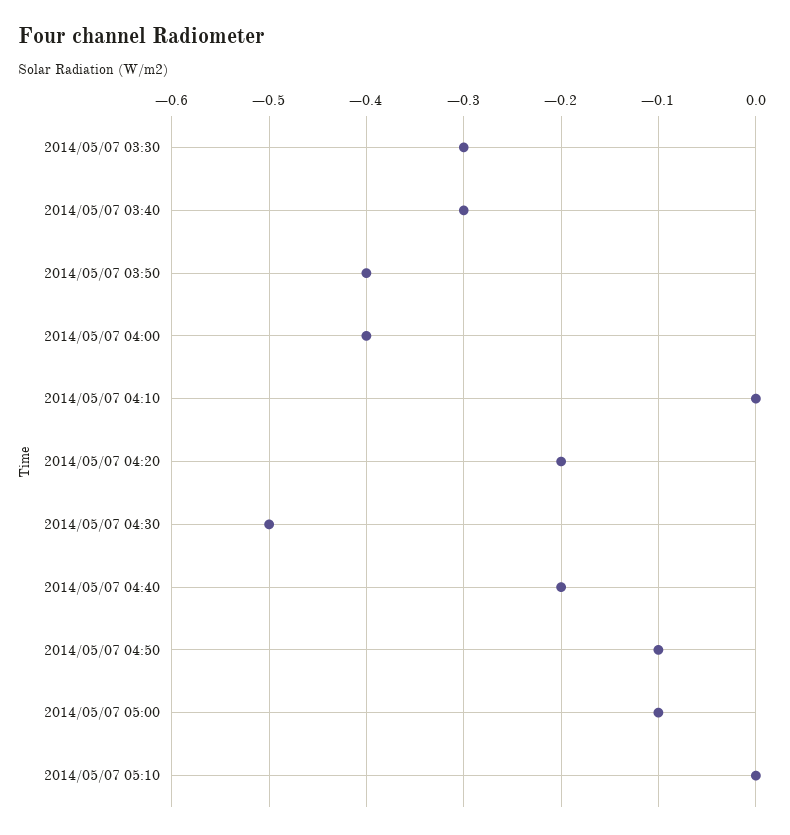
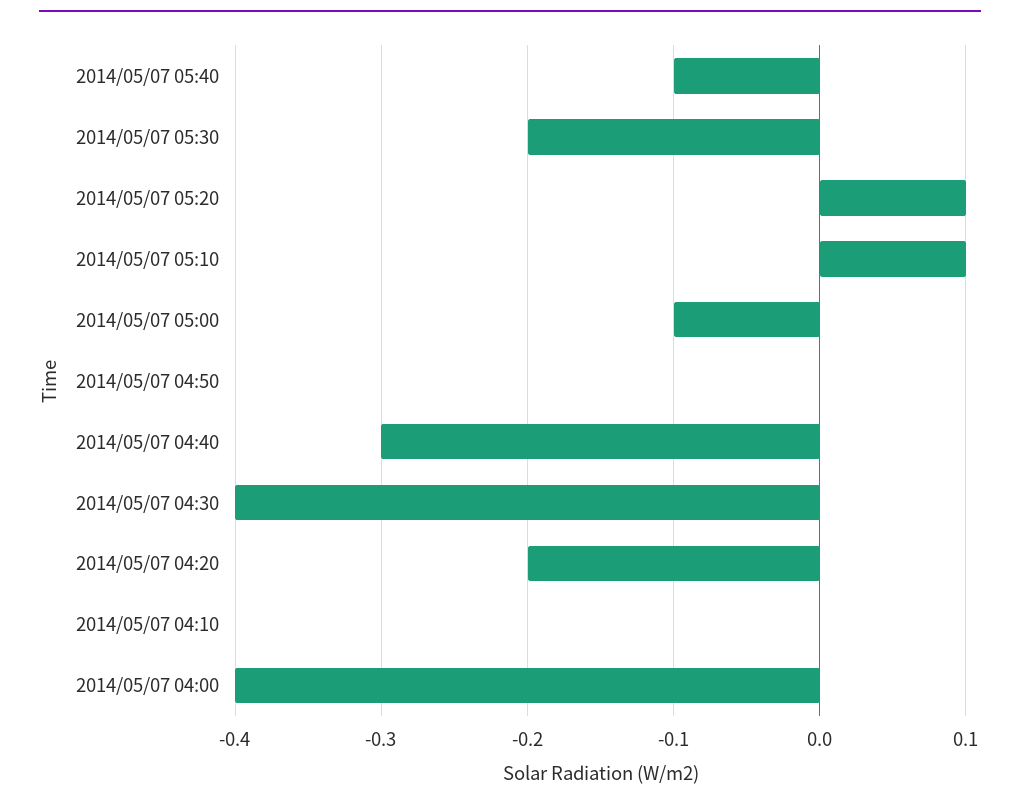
2014/05/07 03:30: -0.3 -> none
2014/05/07 03:40: -0.3 -> none
2014/05/07 03:50: -0.4 -> none
2014/05/07 04:30: -0.5 -> -0.4
2014/05/07 04:40: -0.2 -> -0.3
2014/05/07 04:50: -0.1 -> 0
2014/05/07 05:10: 0 -> 0.1
2014/05/07 05:40: none -> -0.1
2014/05/07 05:30: none -> -0.2
2014/05/07 05:20: none -> 0.1

